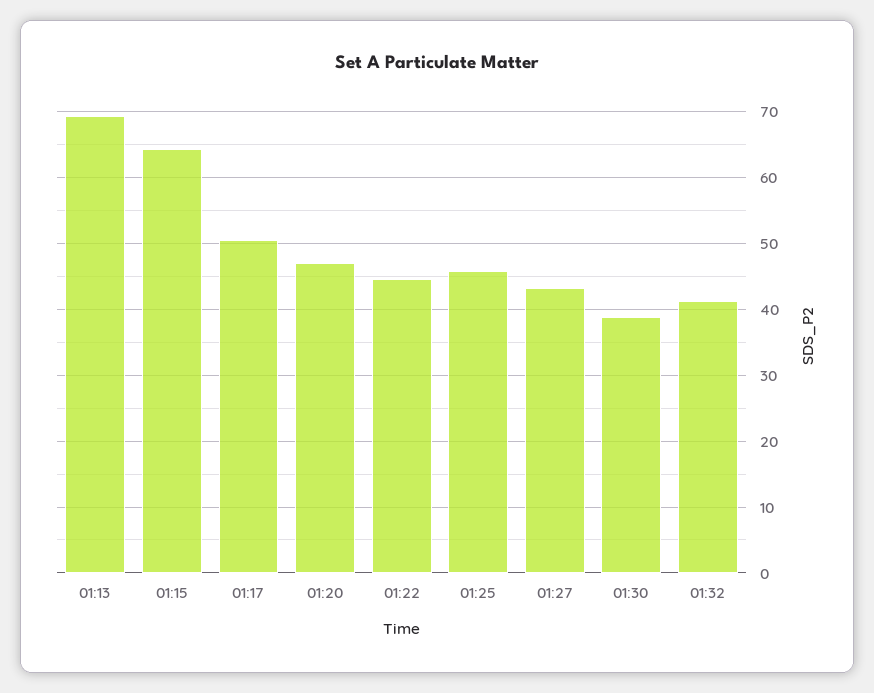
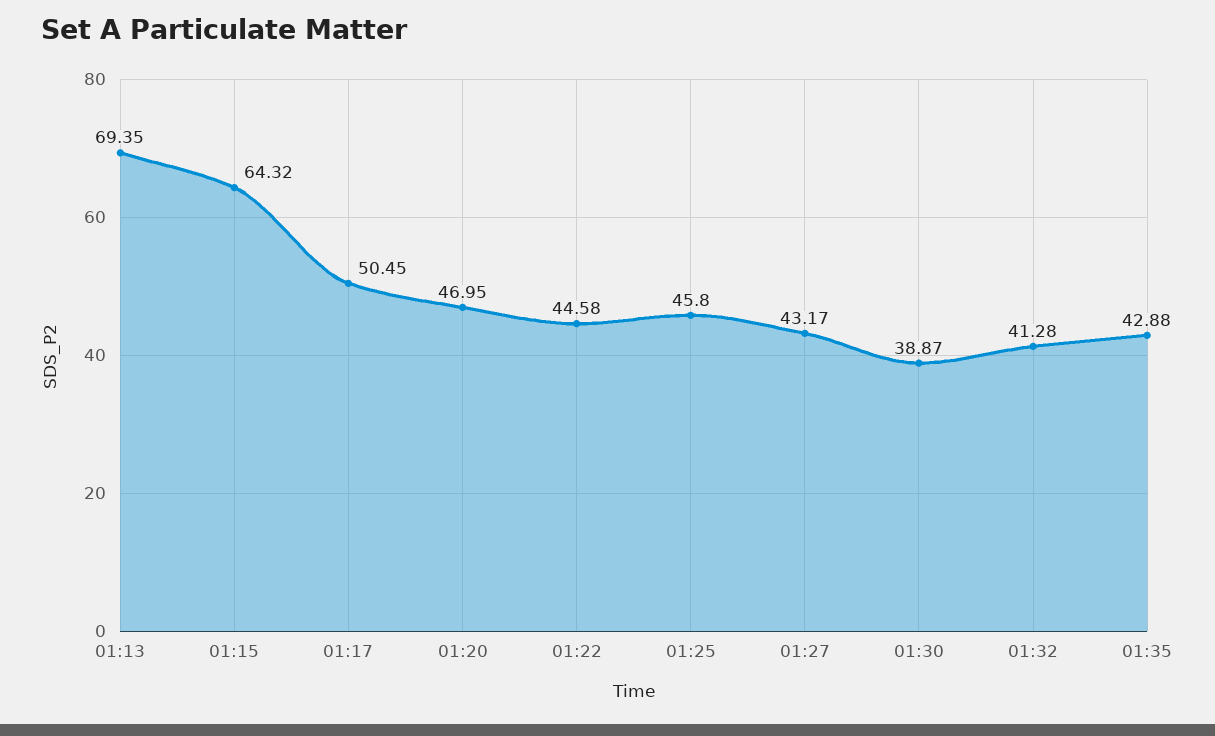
01:35: none -> 42.88

